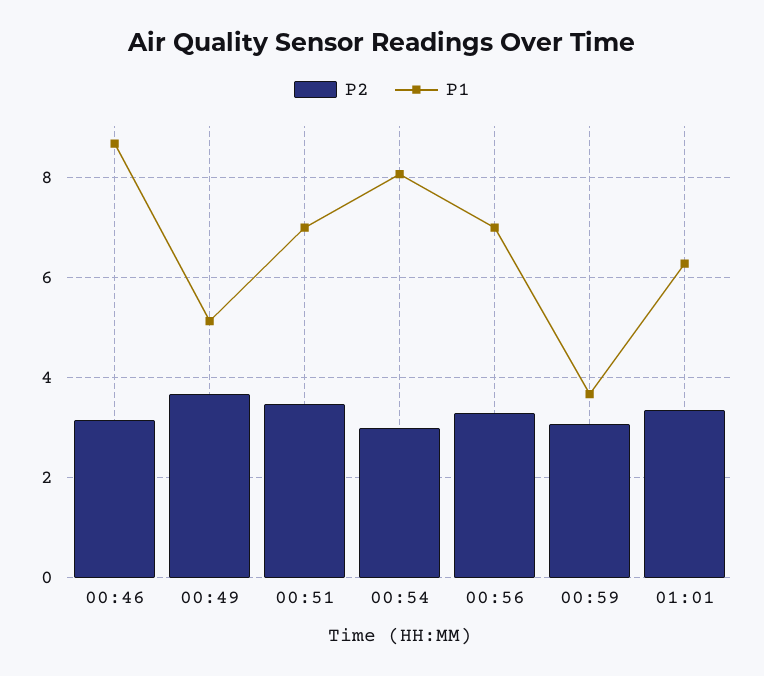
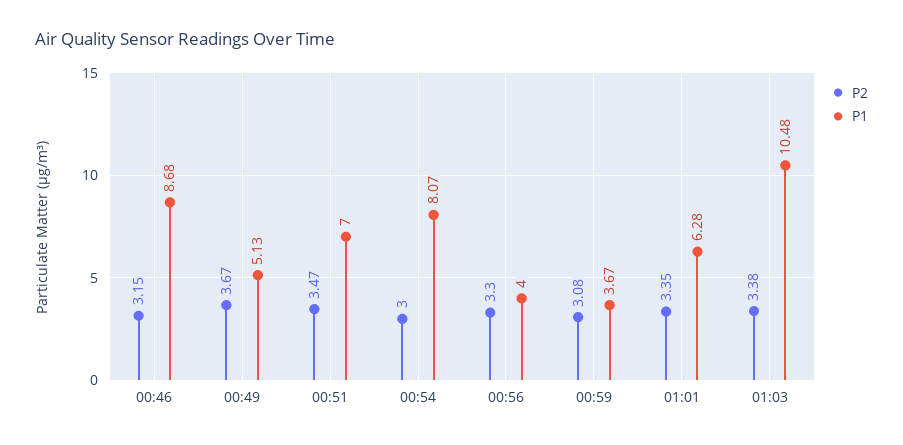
P1, 00:56: 7 -> 4
P2, 01:03: none -> 3.38
P1, 01:03: none -> 10.48

